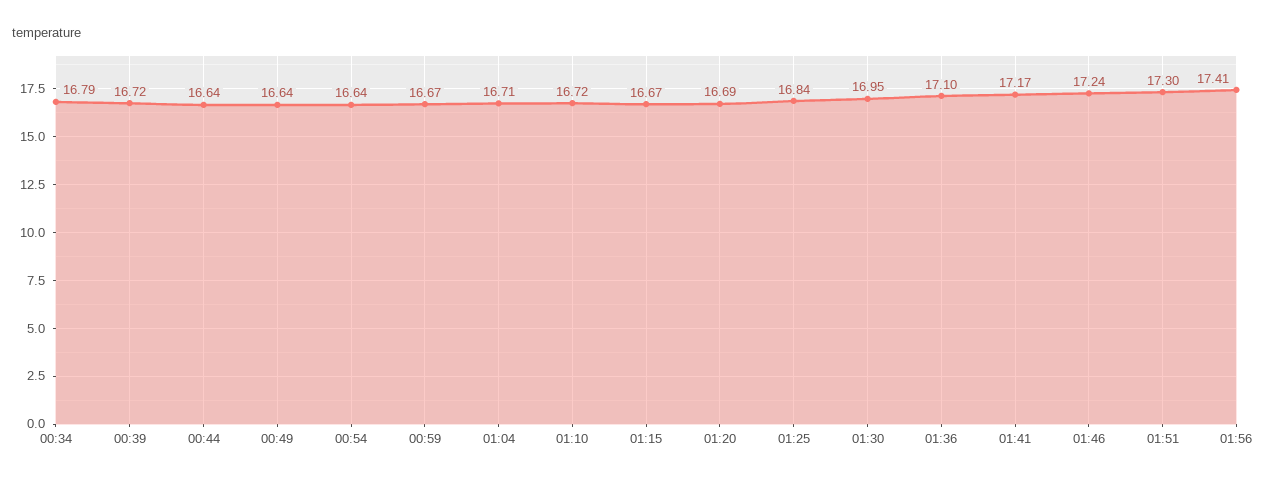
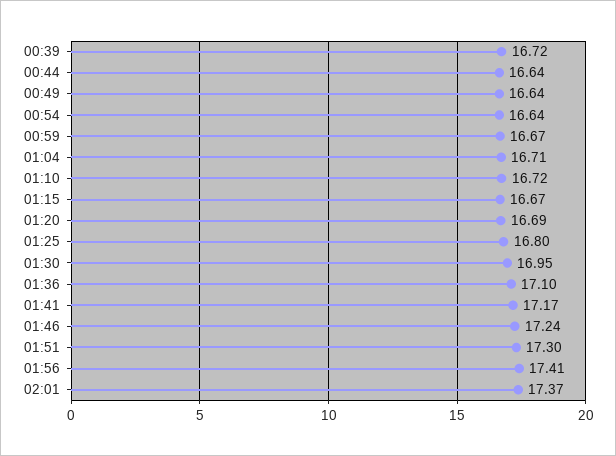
00:34: 16.79 -> none
01:25: 16.84 -> 16.8
02:01: none -> 17.37

